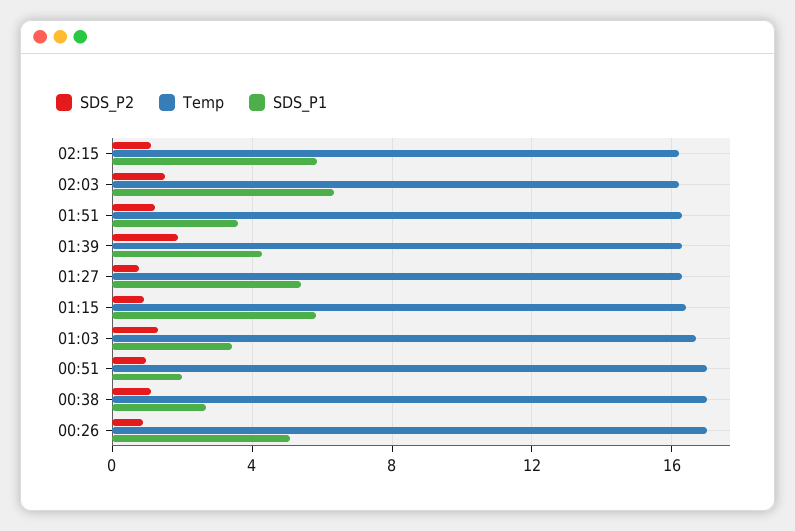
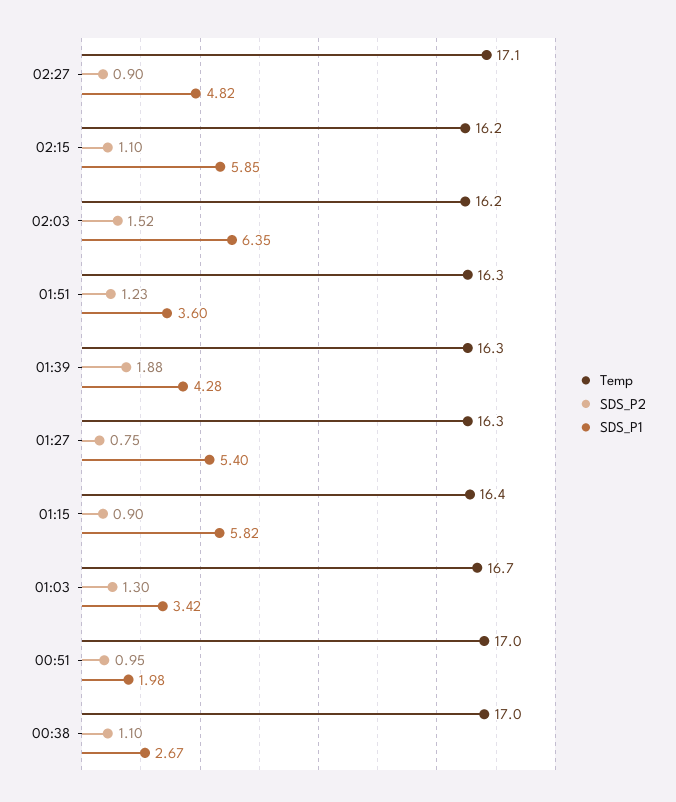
SDS_P2, 00:26: 1 -> none
Temp, 00:26: 17 -> none
SDS_P1, 00:26: 5 -> none
Temp, 02:27: none -> 17.1
SDS_P2, 02:27: none -> 0.9
SDS_P1, 02:27: none -> 4.82

